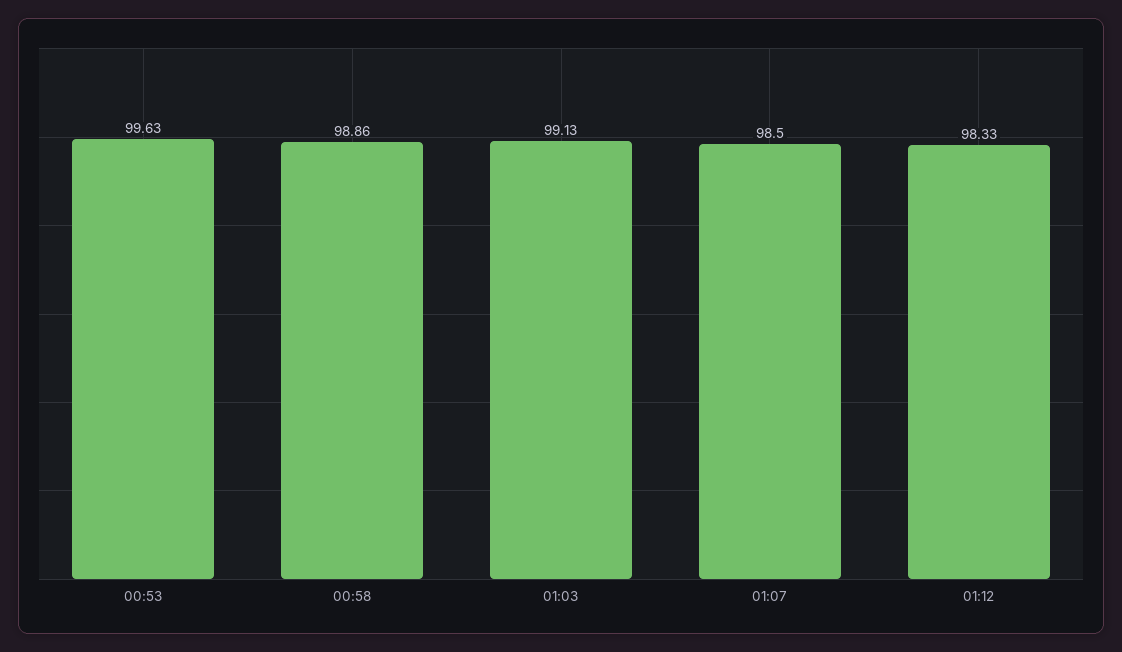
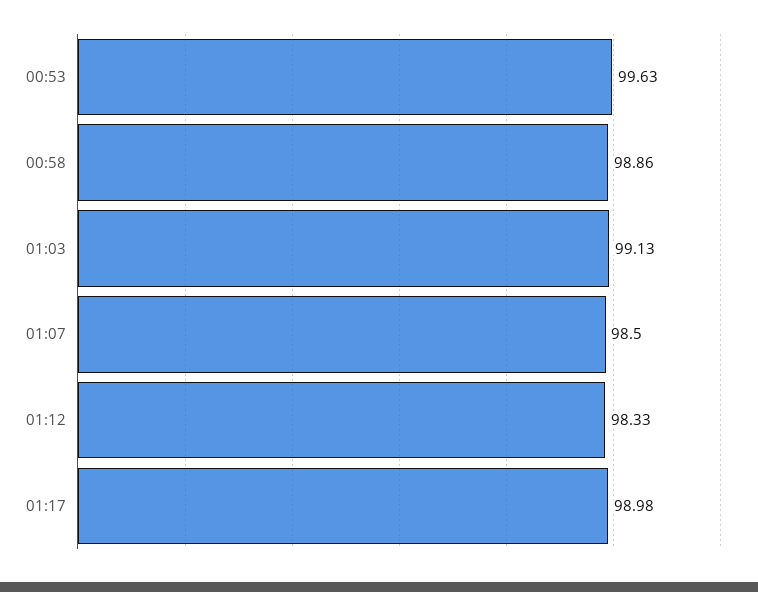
01:17: none -> 98.98

